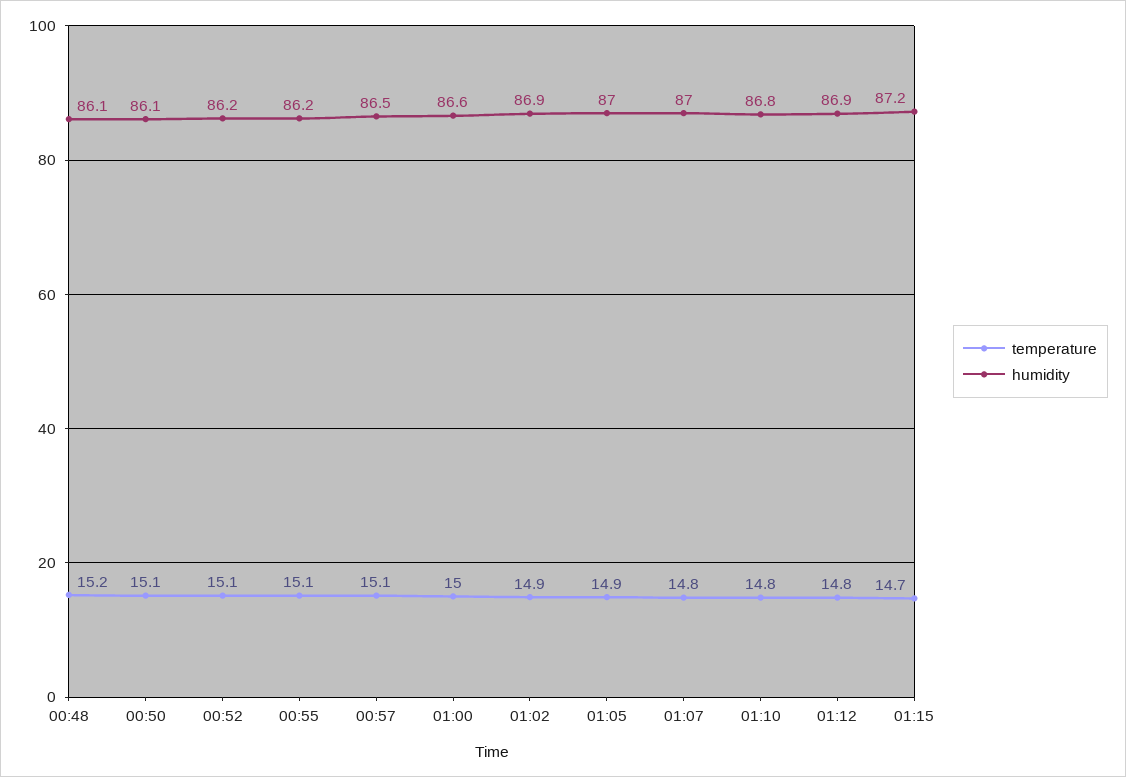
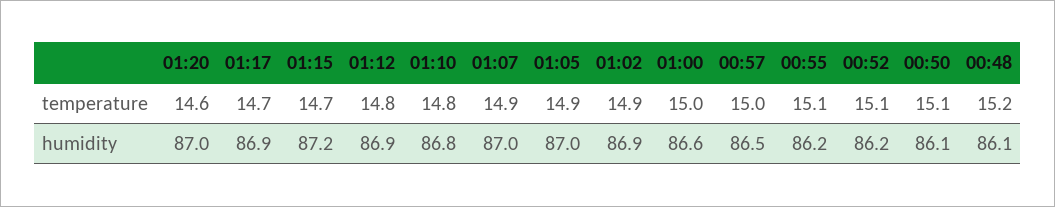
temperature, 00:57: 15.1 -> 15
temperature, 01:07: 14.8 -> 14.9
temperature, 01:20: none -> 14.6
temperature, 01:17: none -> 14.7
humidity, 01:20: none -> 87
humidity, 01:17: none -> 86.9

